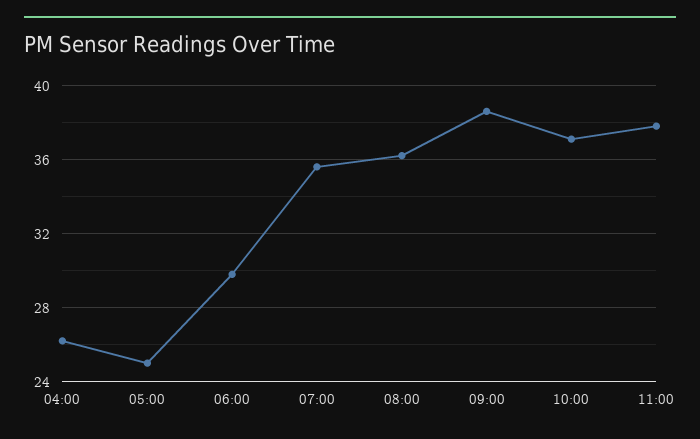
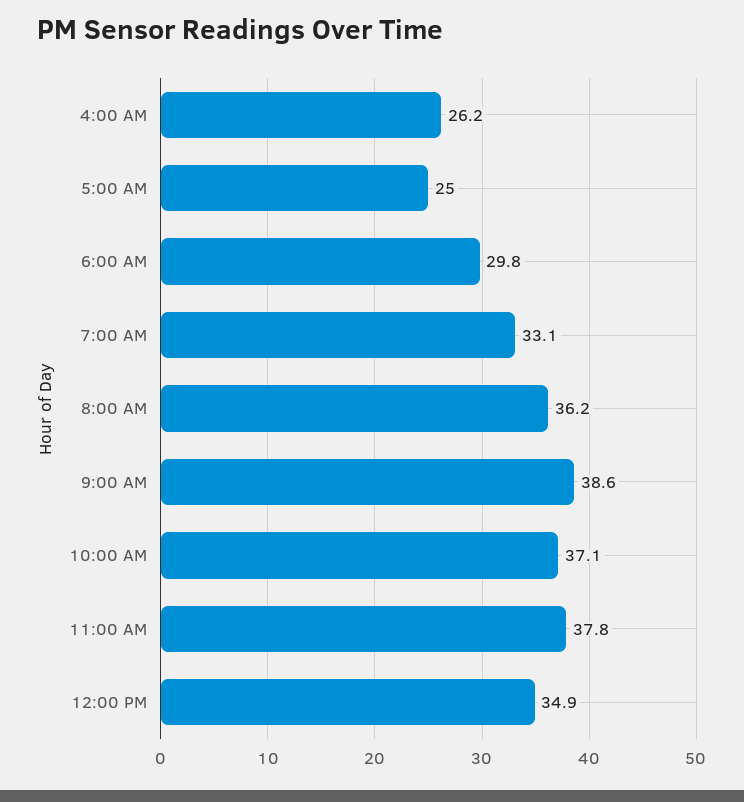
07:00: 35.5 -> 33.1
12:00 PM: none -> 34.9

